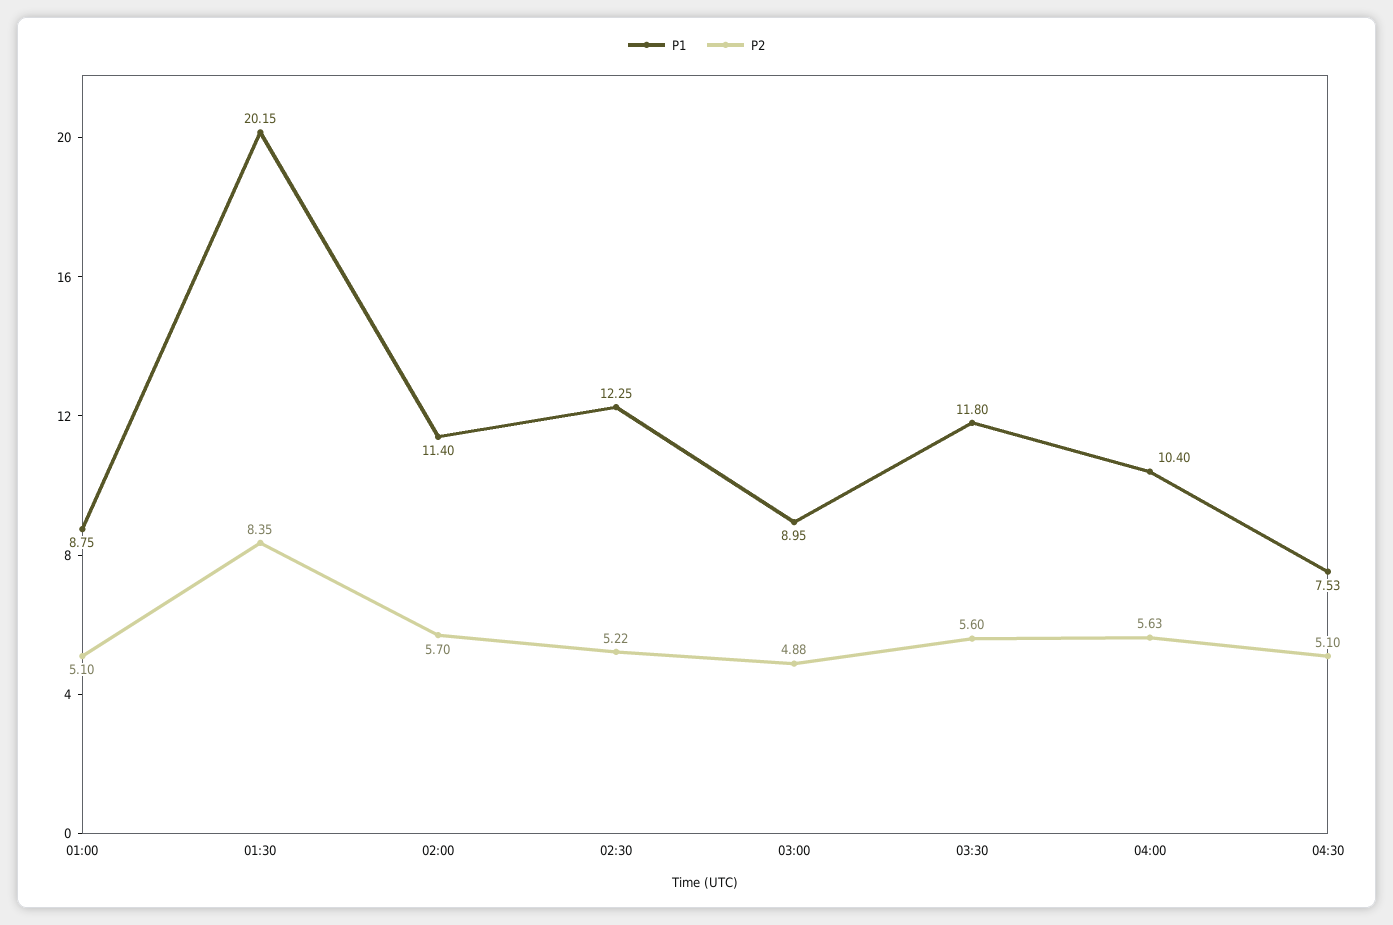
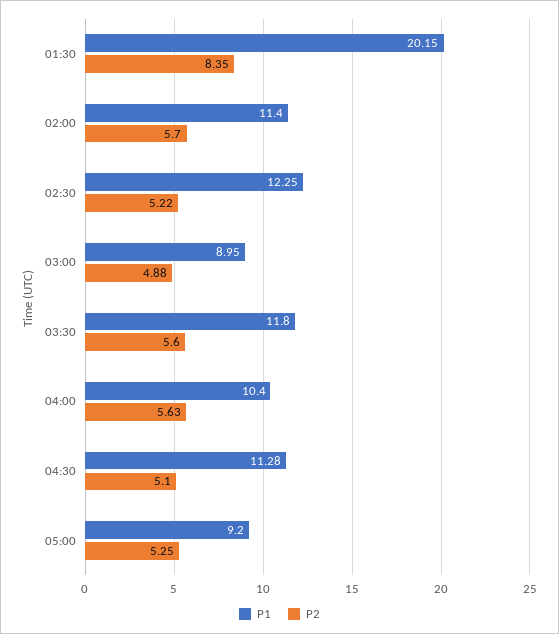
P1, 01:00: 8.75 -> none
P2, 01:00: 5.1 -> none
P1, 04:30: 7.53 -> 11.28
P1, 05:00: none -> 9.2
P2, 05:00: none -> 5.25

